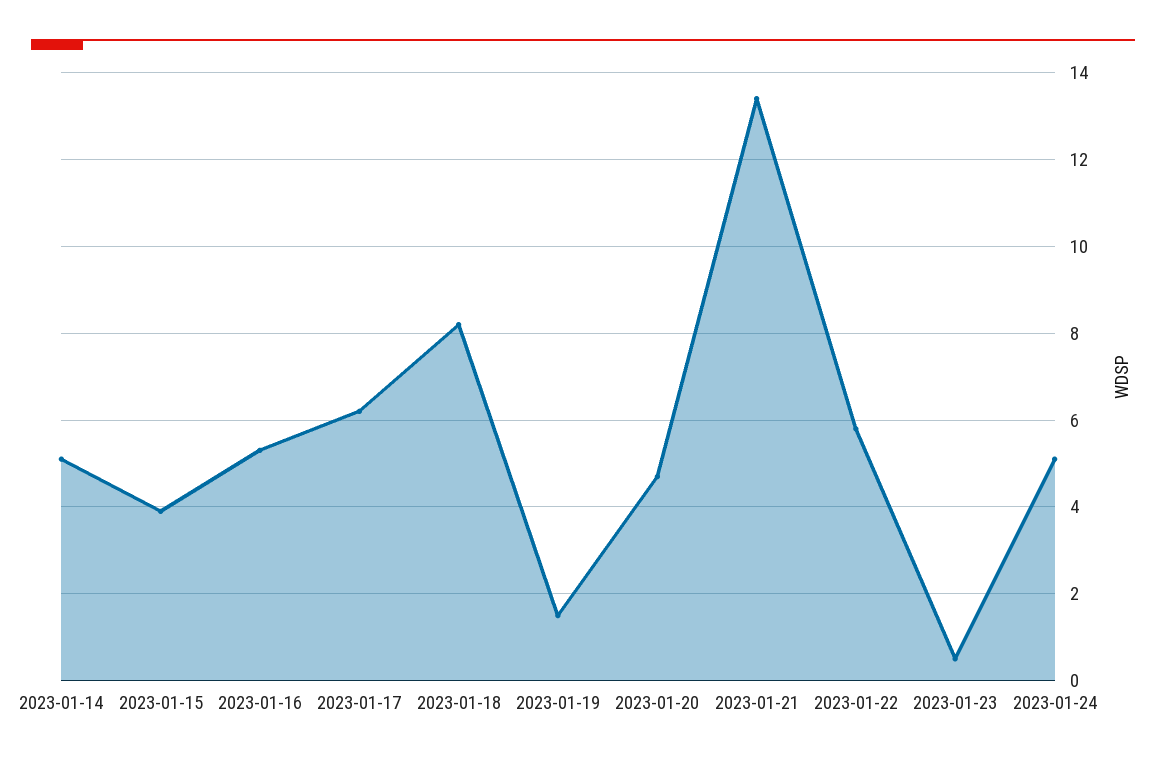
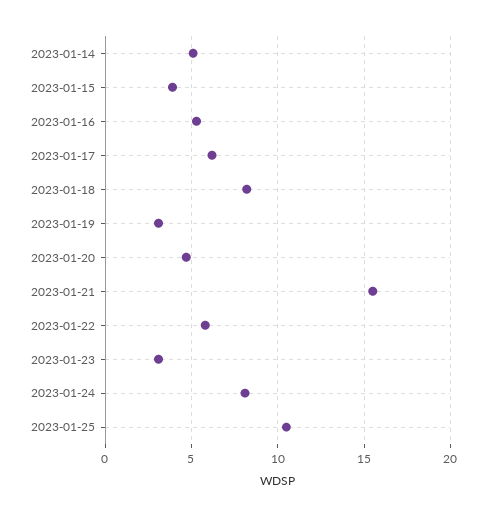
2023-01-19: 1.5 -> 3
2023-01-21: 13.5 -> 15.5
2023-01-23: 0.5 -> 3
2023-01-24: 5 -> 8
2023-01-25: none -> 10.5

